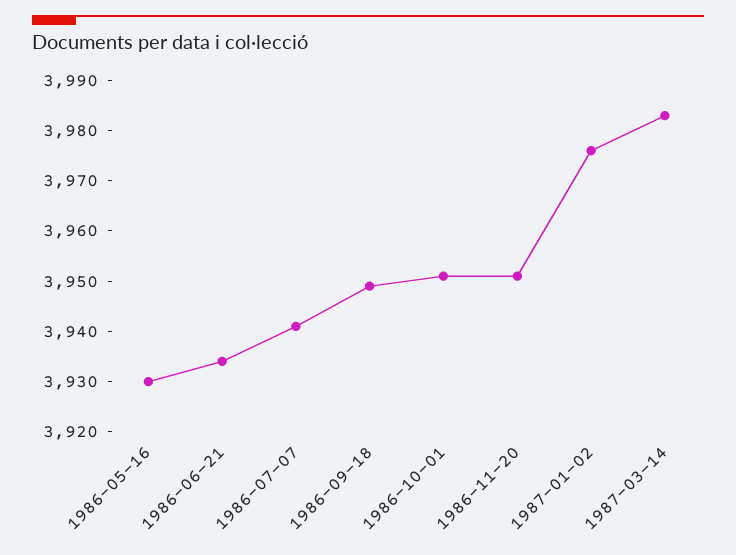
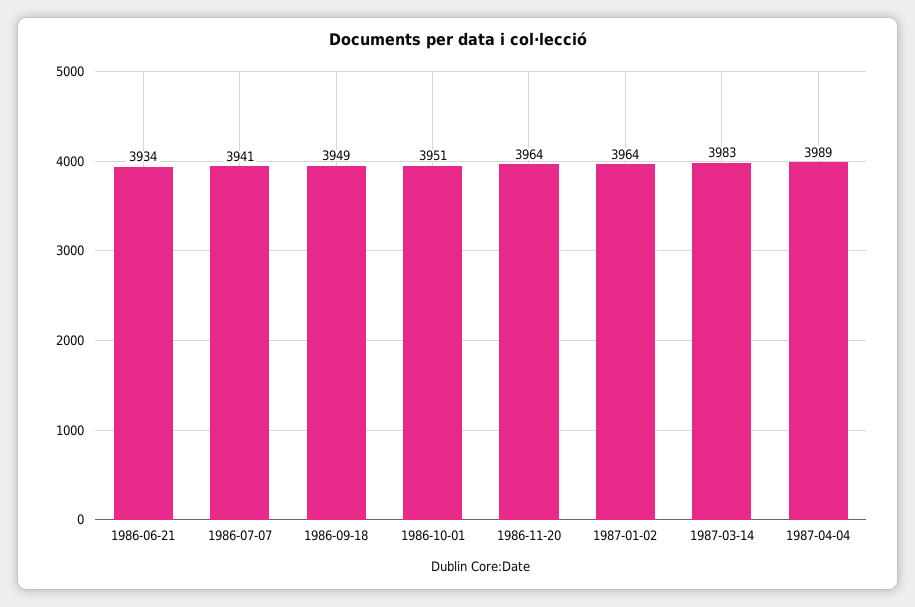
1986-05-16: 3930 -> none
1986-11-20: 3950 -> 3964
1987-01-02: 3975 -> 3964
1987-04-04: none -> 3989

